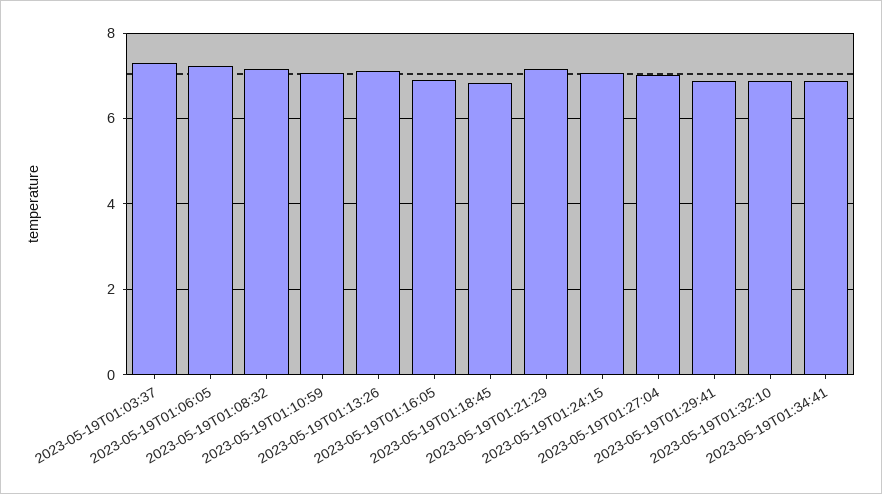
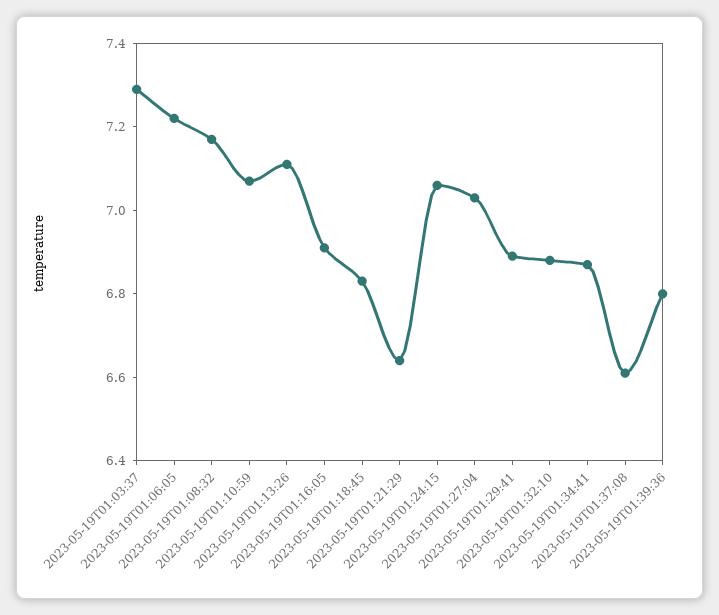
2023-05-19T01:21:29: 7.2 -> 6.65
2023-05-19T01:37:08: none -> 6.6
2023-05-19T01:39:36: none -> 6.8

